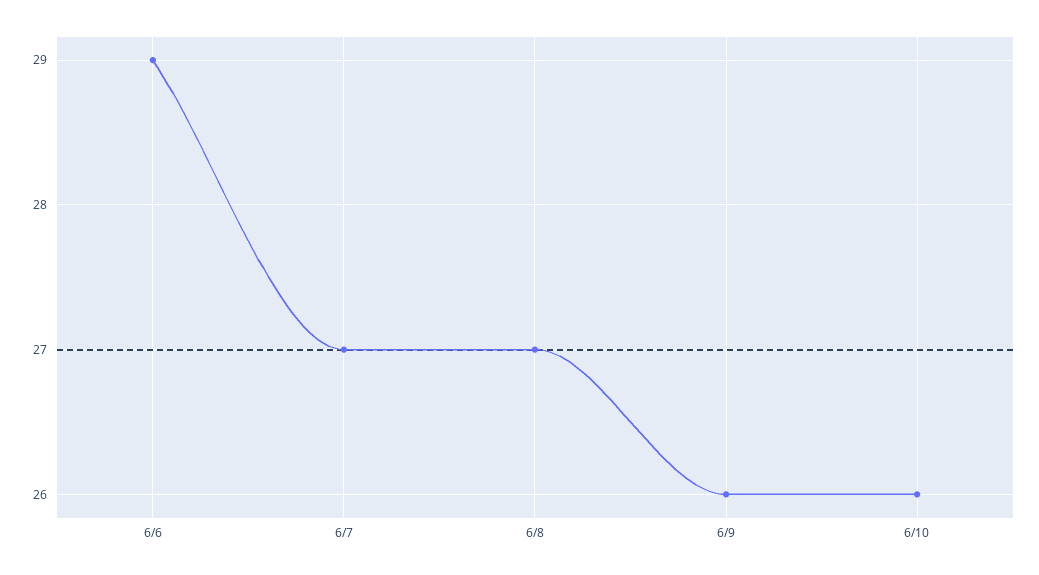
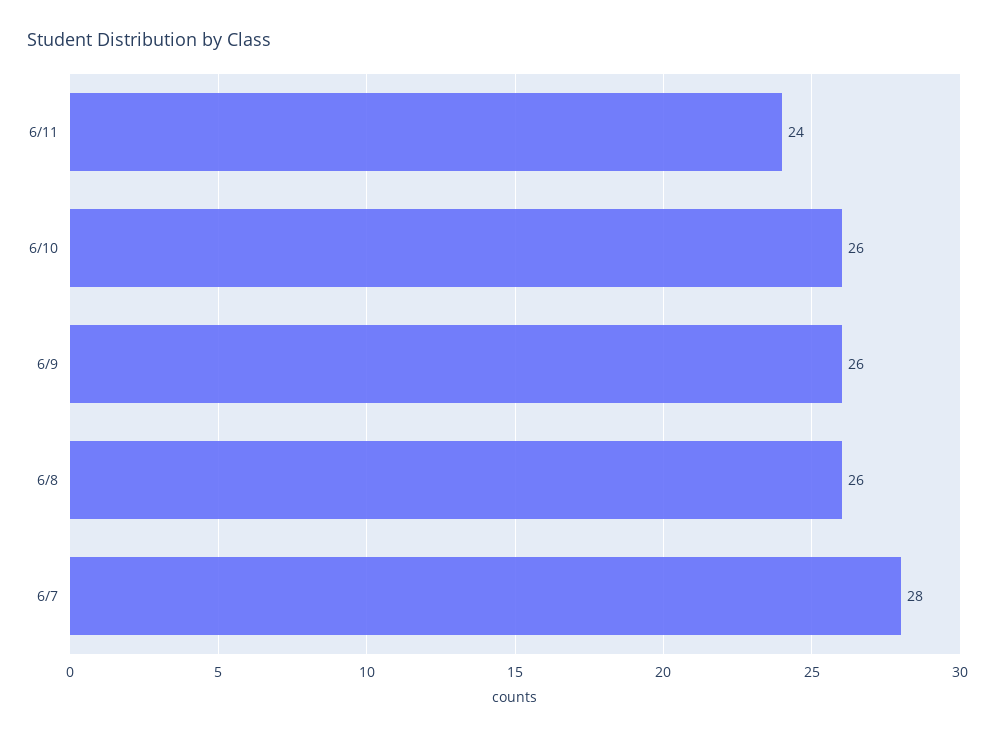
6/6: 29 -> none
6/7: 27 -> 28
6/8: 27 -> 26
6/11: none -> 24

